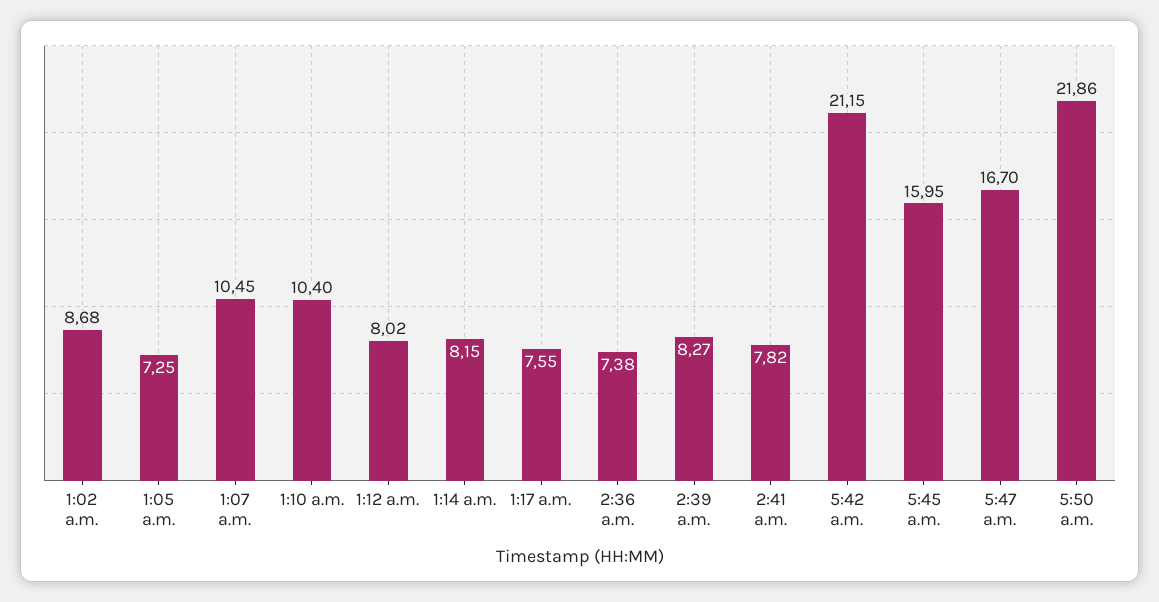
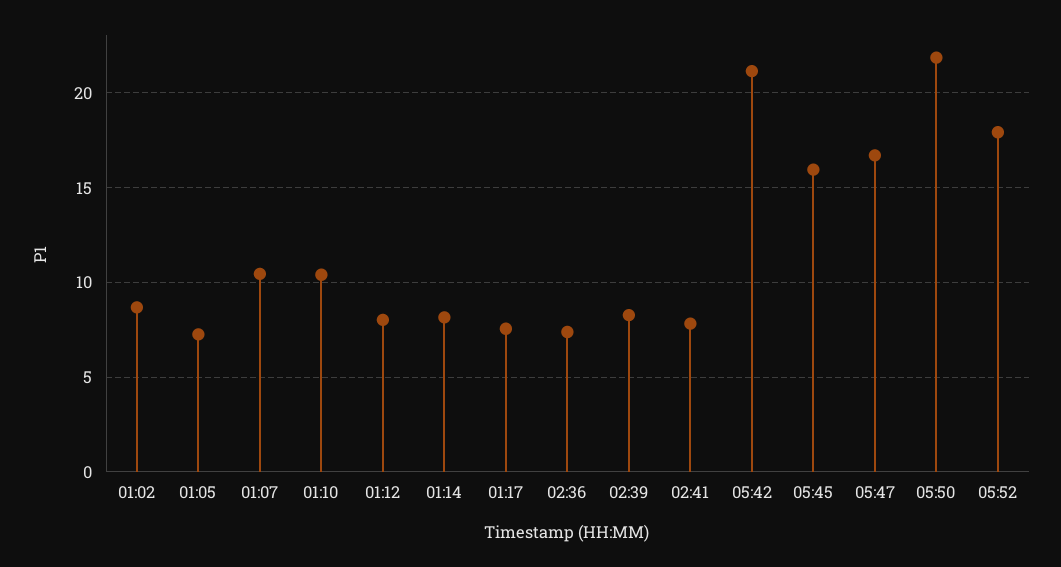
05:52: none -> 18

